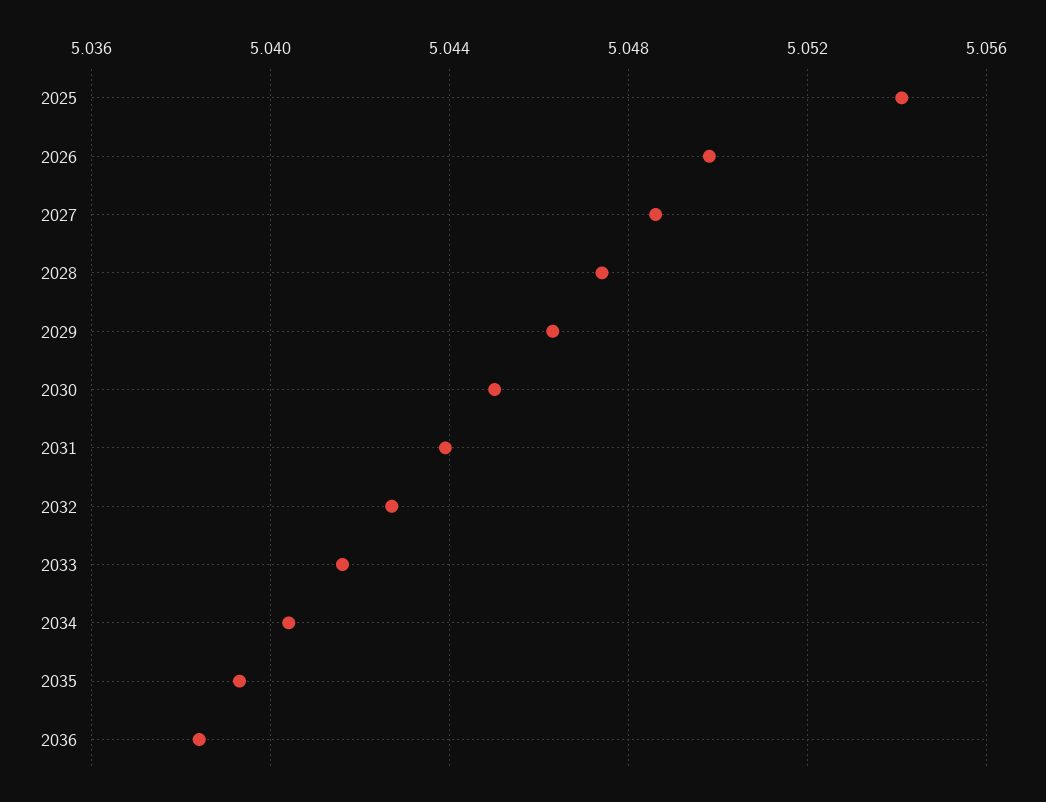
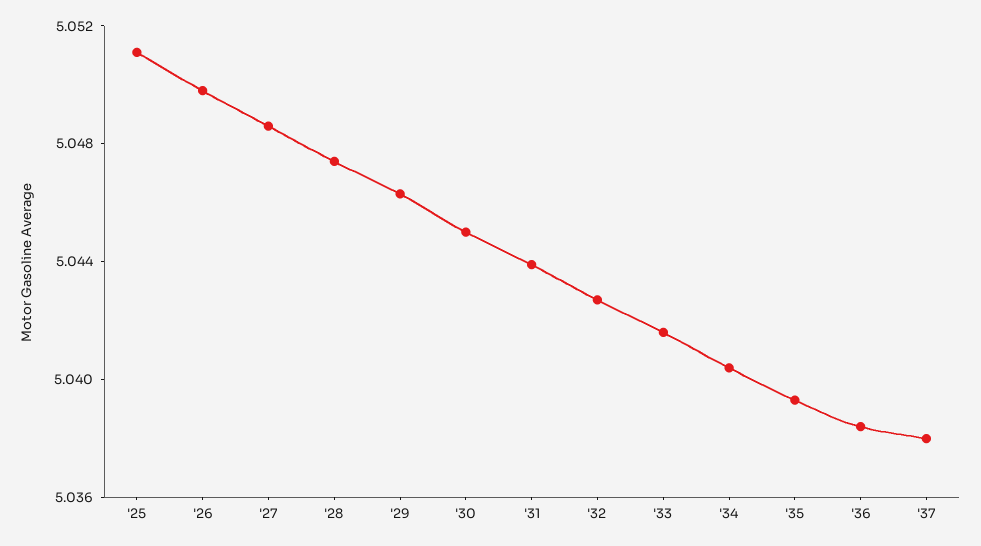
2025: 5.054 -> 5.051
'37: none -> 5.038

